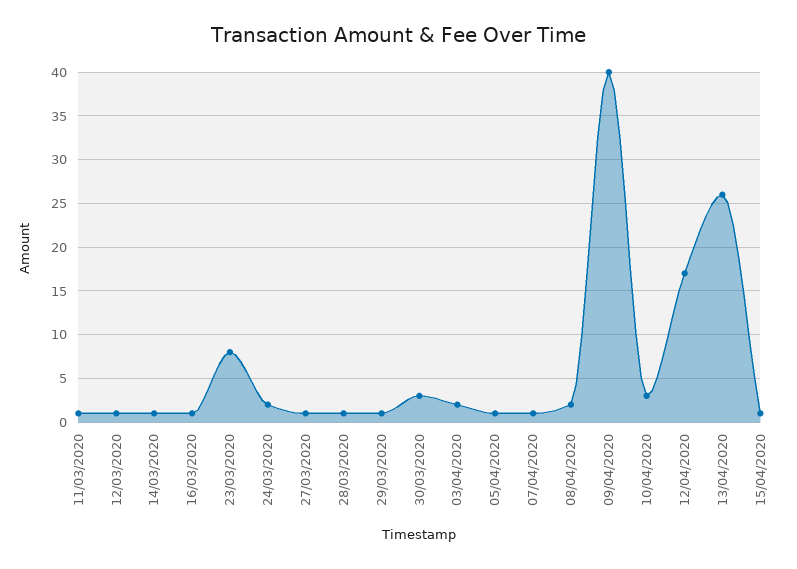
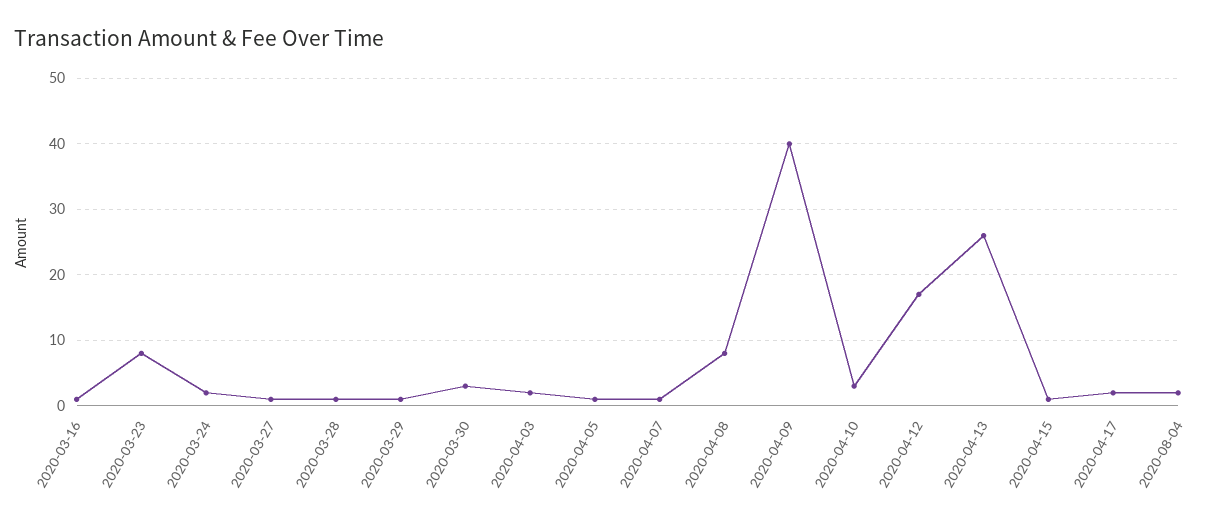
11/03/2020: 1 -> none
12/03/2020: 1 -> none
14/03/2020: 1 -> none
08/04/2020: 2 -> 8
2020-04-17: none -> 2
2020-08-04: none -> 2

